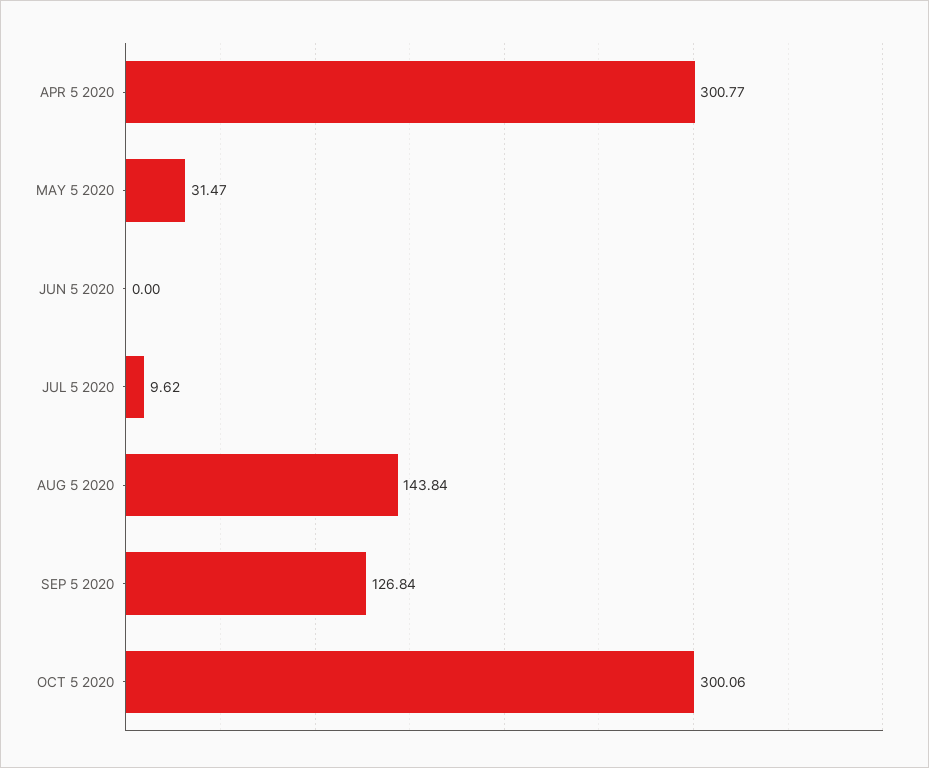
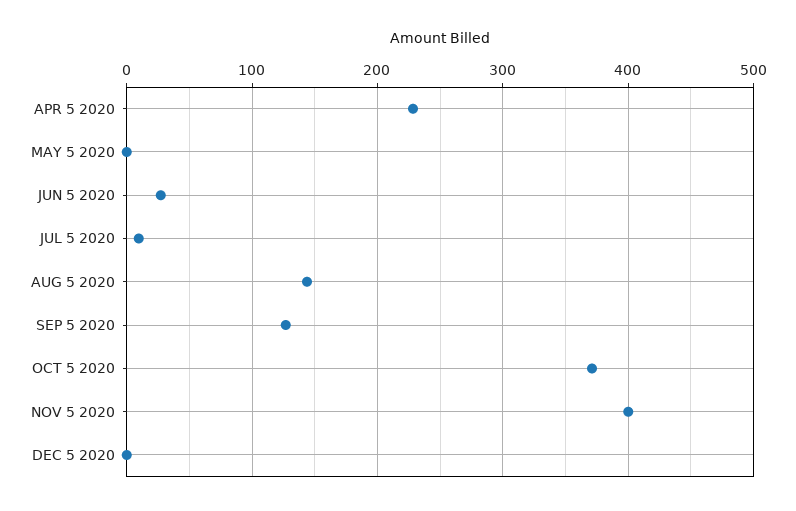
APR 5 2020: 300.77 -> 230
MAY 5 2020: 31.47 -> 0
JUN 5 2020: 0 -> 30
OCT 5 2020: 300.06 -> 370
NOV 5 2020: none -> 400
DEC 5 2020: none -> 0

